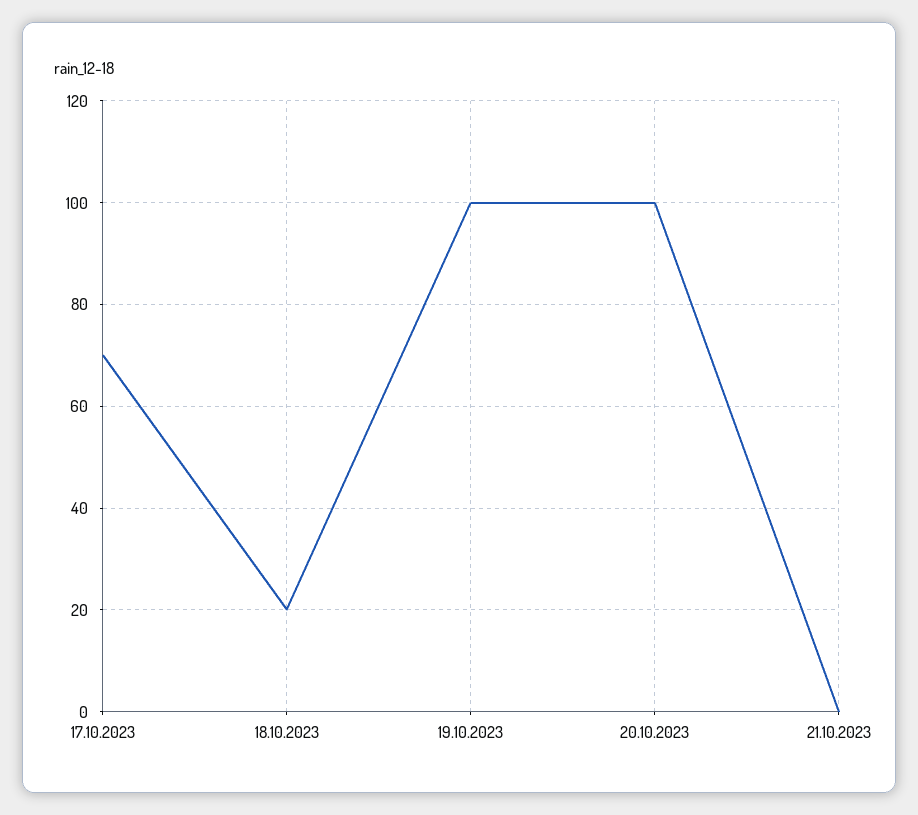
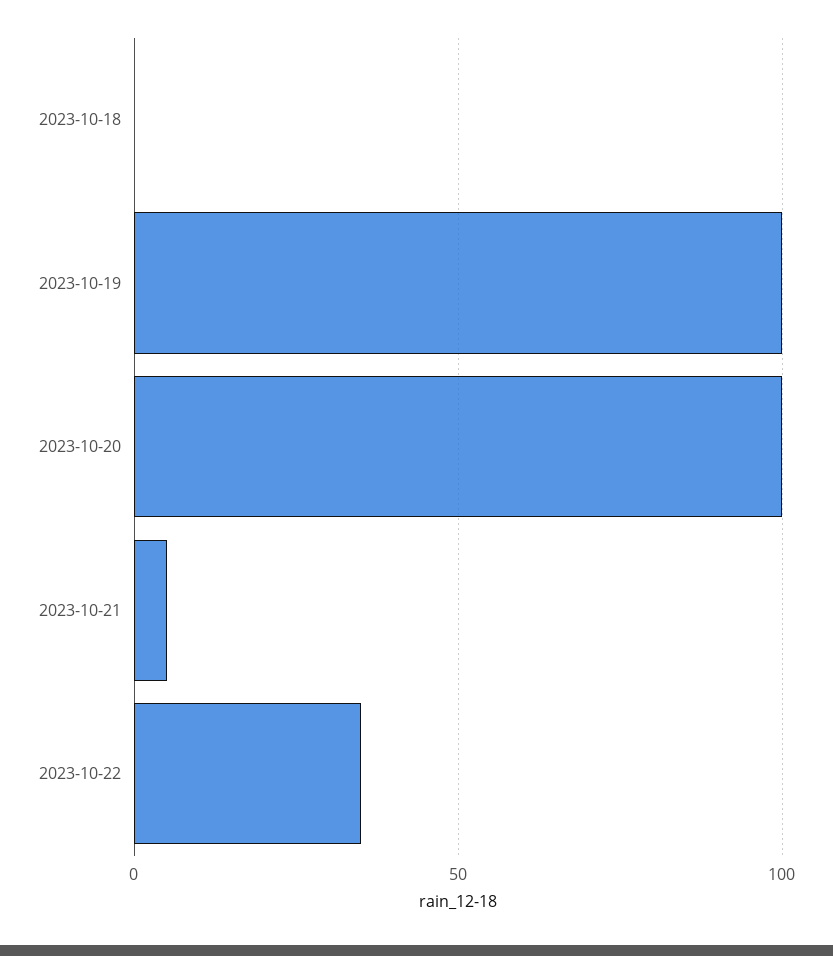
17.10.2023: 70 -> none
18.10.2023: 20 -> 0
21.10.2023: 0 -> 5
2023-10-22: none -> 35

